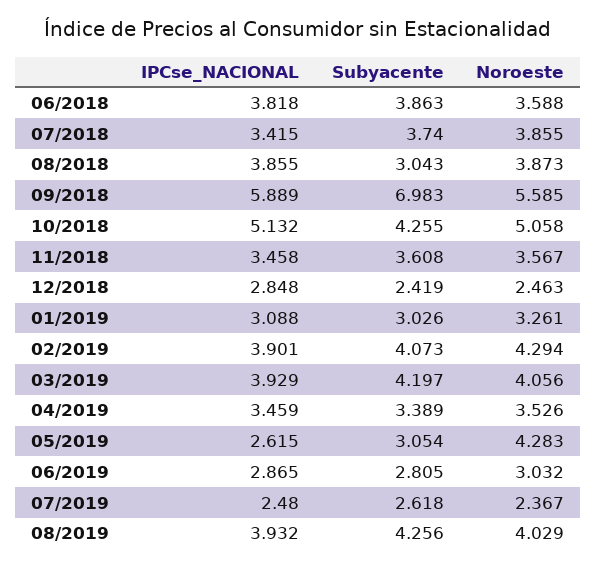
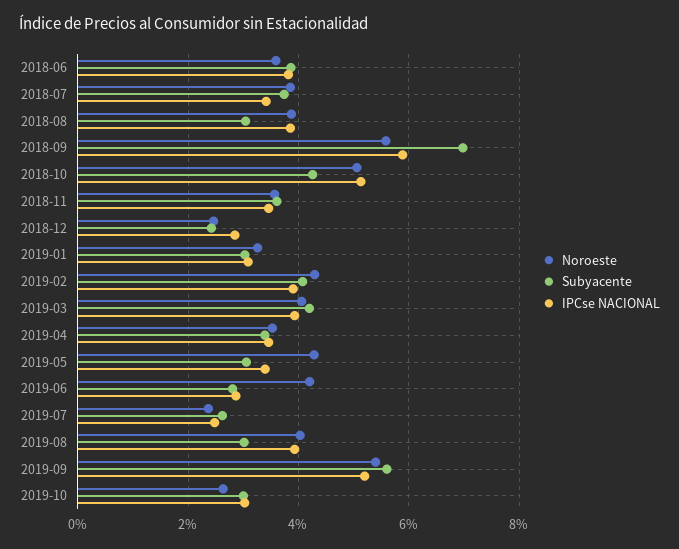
IPCse_NACIONAL, 05/2019: 2.615 -> 3.4
Noroeste, 06/2019: 3.032 -> 4.2
Subyacente, 08/2019: 4.256 -> 3
Noroeste, 2019-09: none -> 5.4
Subyacente, 2019-09: none -> 5.6
IPCse_NACIONAL, 2019-09: none -> 5.2
Noroeste, 2019-10: none -> 2.6
Subyacente, 2019-10: none -> 3
IPCse_NACIONAL, 2019-10: none -> 3

